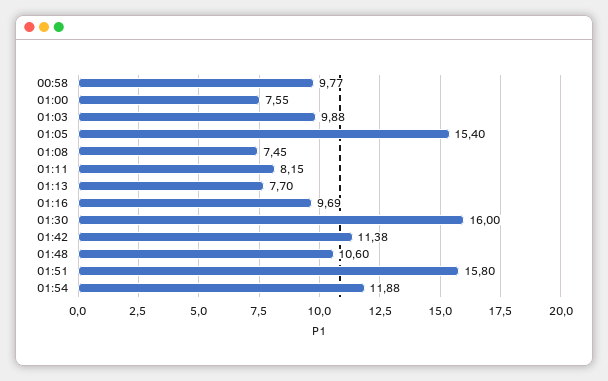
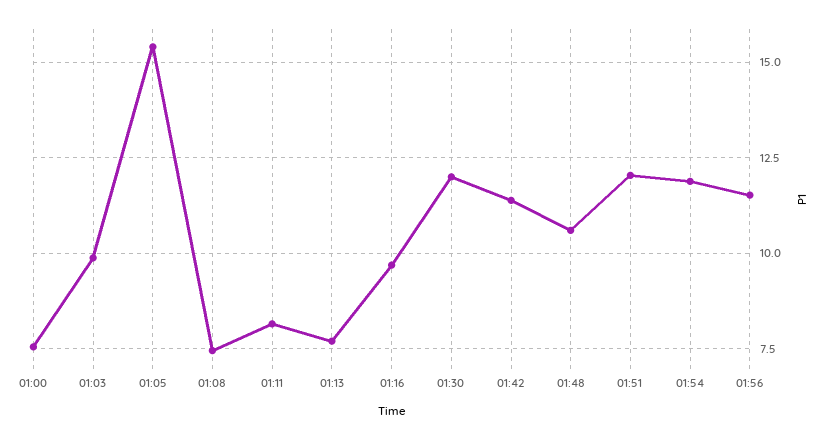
00:58: 9.77 -> none
01:30: 16 -> 12
01:51: 15.8 -> 12
01:56: none -> 11.5

